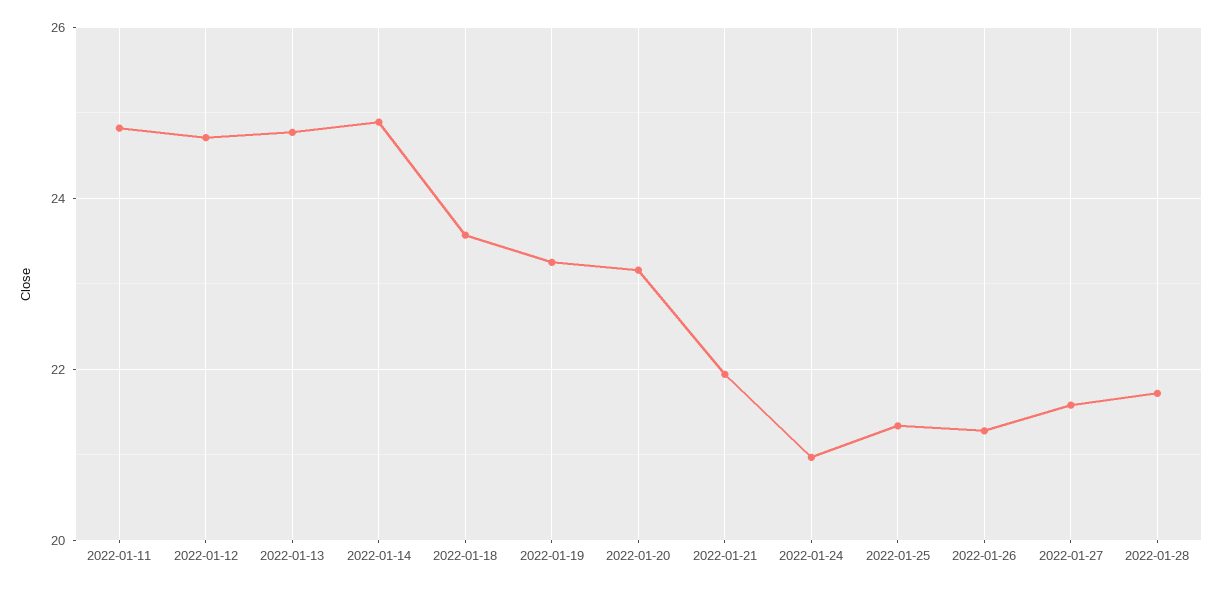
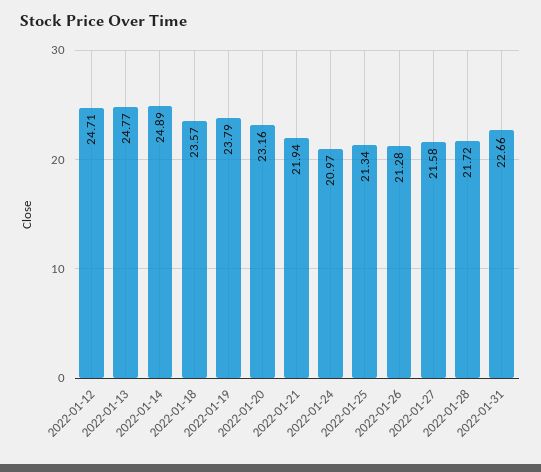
2022-01-11: 24.8 -> none
2022-01-19: 23.2 -> 23.79
2022-01-31: none -> 22.66

